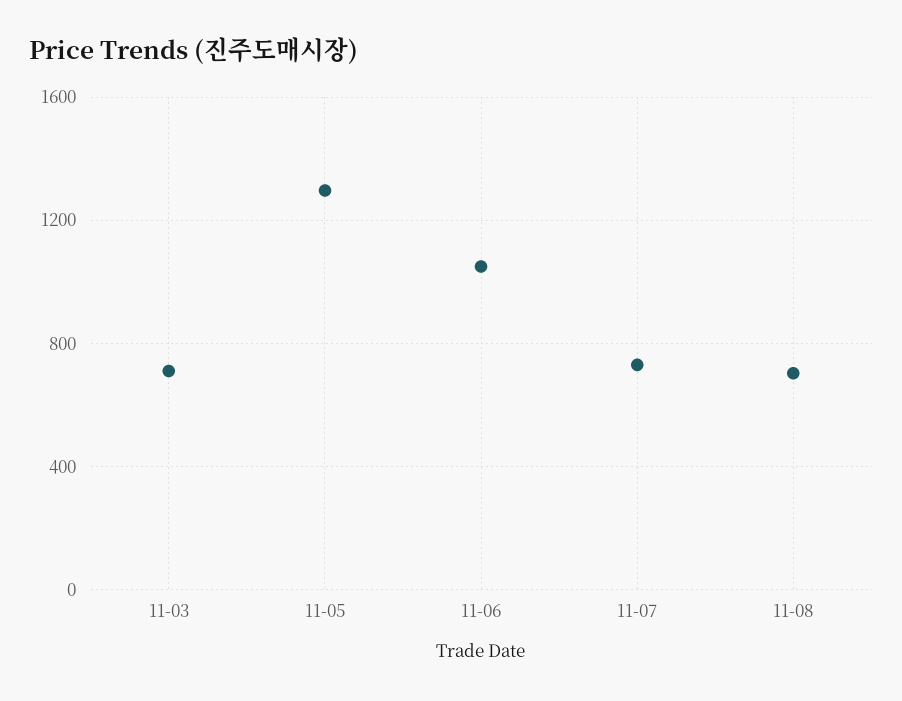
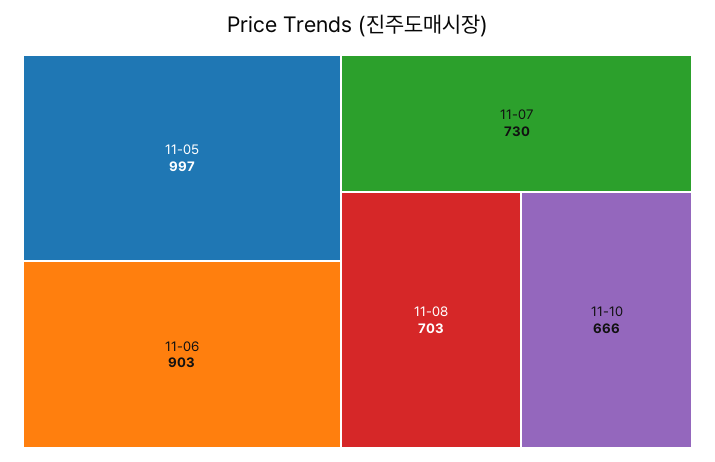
11-03: 700 -> none
11-05: 1300 -> 997
11-06: 1050 -> 903
11-10: none -> 666

